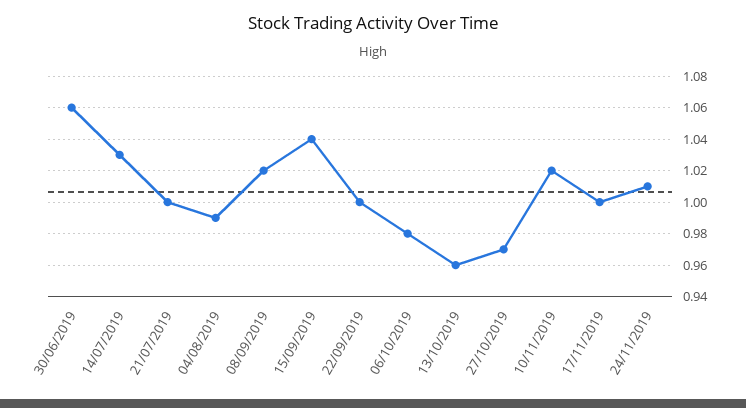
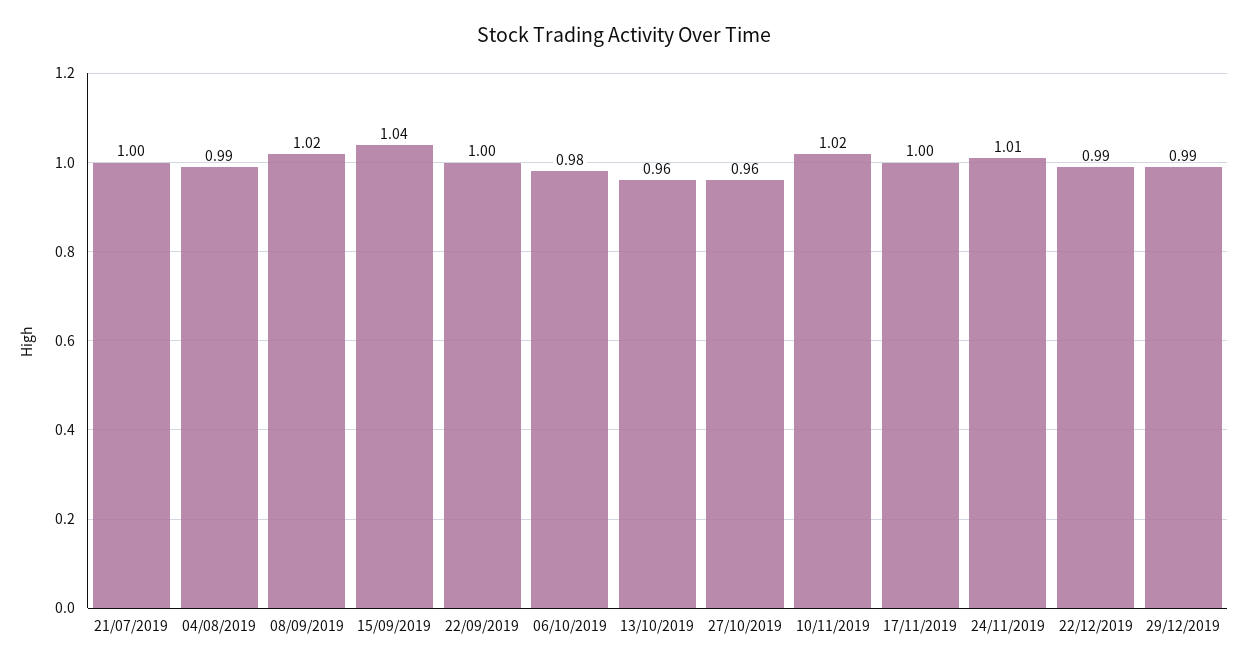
30/06/2019: 1.06 -> none
14/07/2019: 1.03 -> none
27/10/2019: 0.97 -> 0.96
22/12/2019: none -> 0.99
29/12/2019: none -> 0.99

